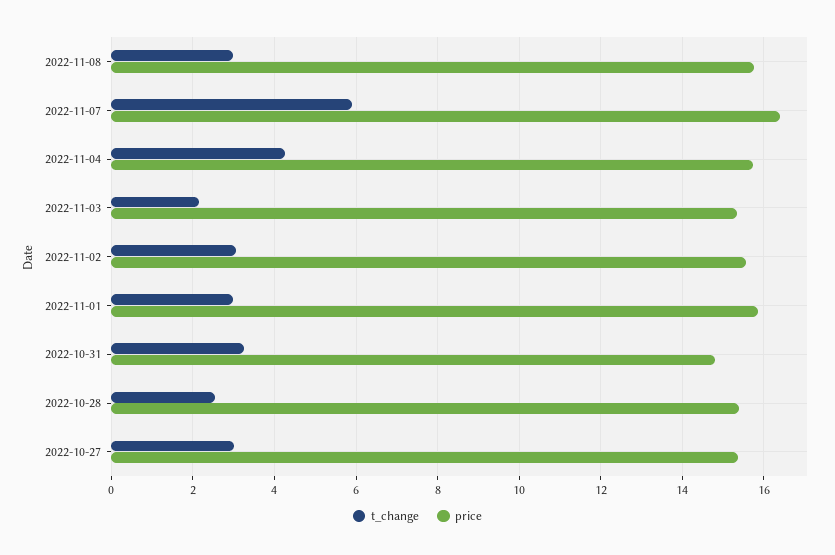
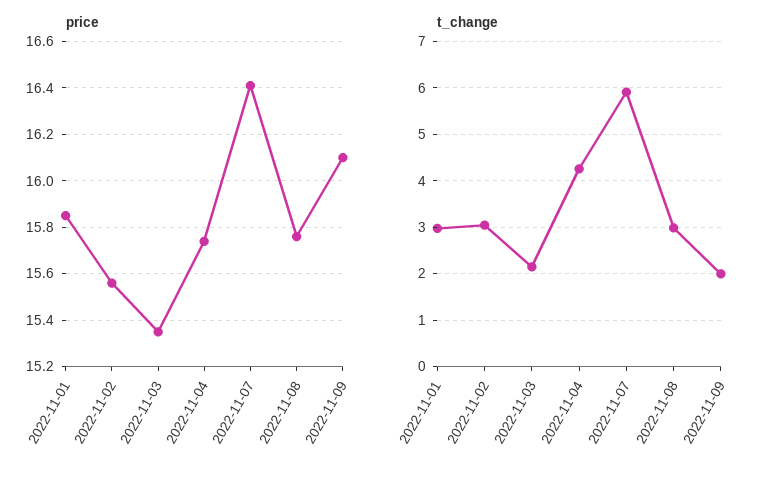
t_change, 2022-10-31: 3.2 -> none
price, 2022-10-31: 14.8 -> none
t_change, 2022-10-28: 2.6 -> none
price, 2022-10-28: 15.4 -> none
t_change, 2022-10-27: 3 -> none
price, 2022-10-27: 15.4 -> none
price, 2022-11-09: none -> 16.1
t_change, 2022-11-09: none -> 2

